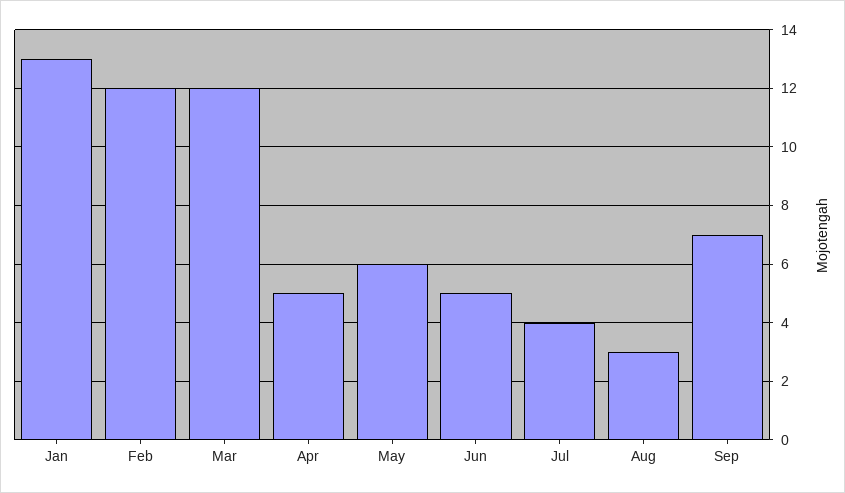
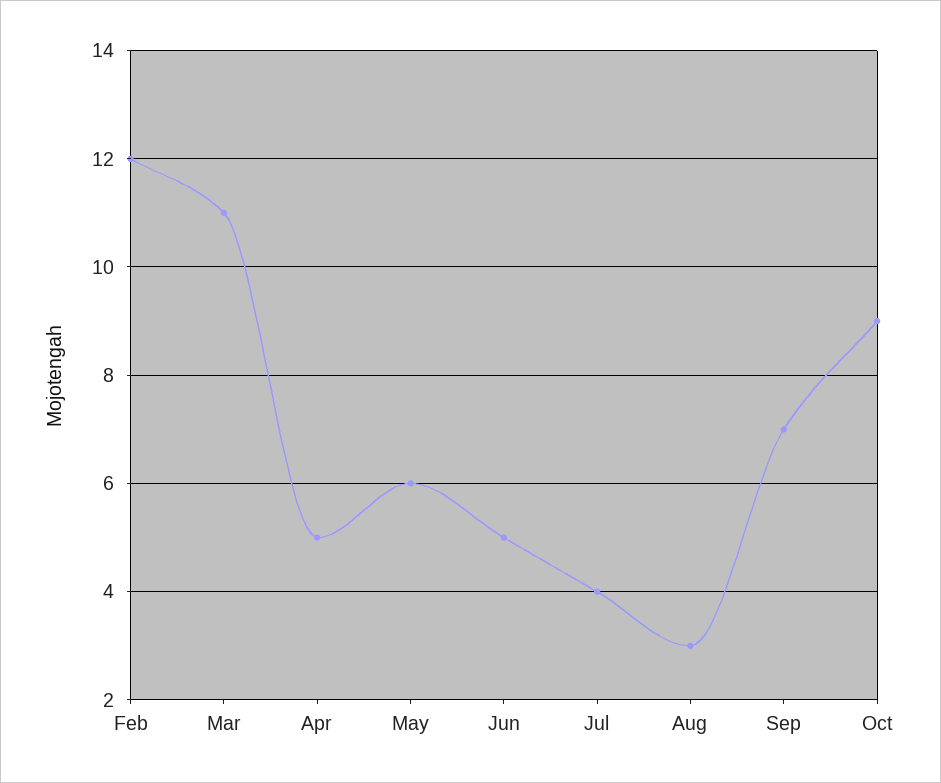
Jan: 13 -> none
Mar: 12 -> 11
Oct: none -> 9

